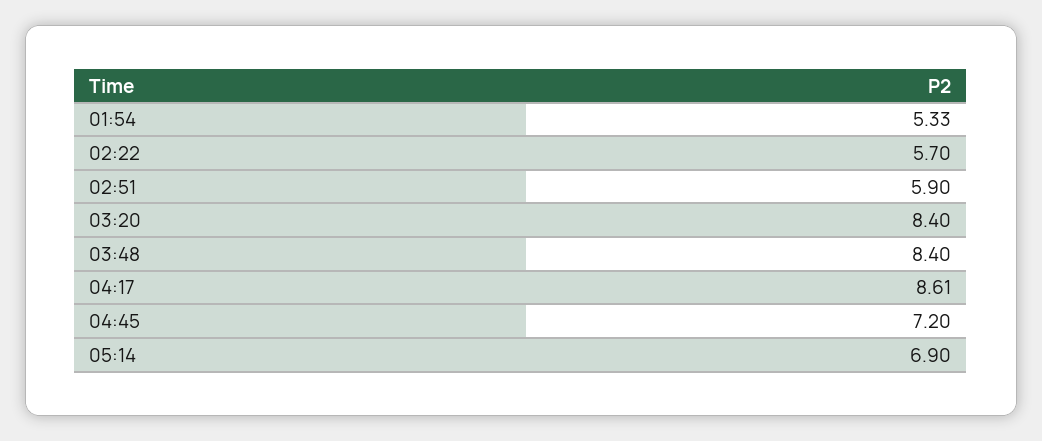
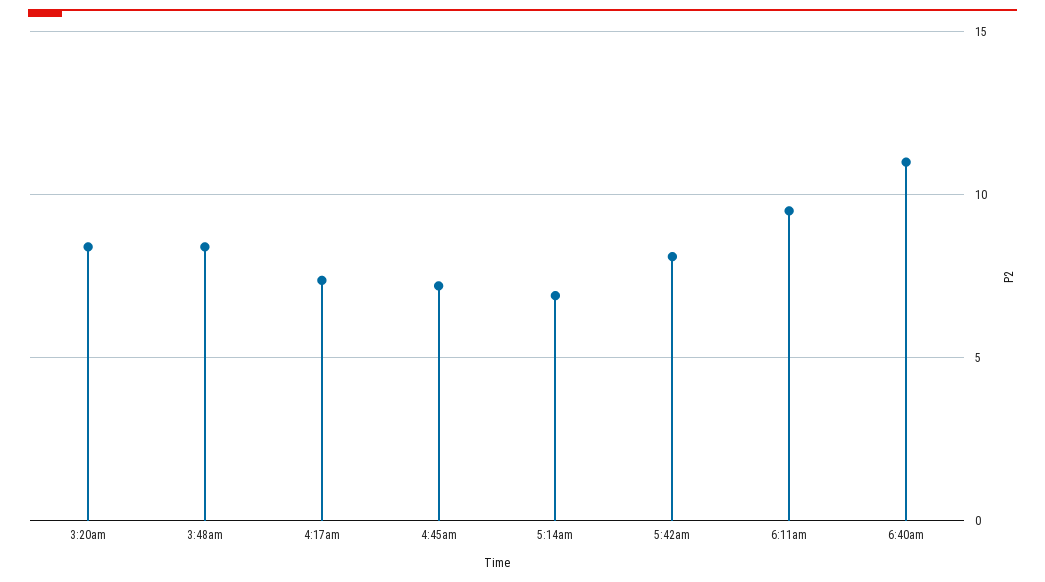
01:54: 5.33 -> none
02:22: 5.7 -> none
02:51: 5.9 -> none
04:17: 8.61 -> 7.5
5:42am: none -> 8
6:11am: none -> 9.5
6:40am: none -> 11

